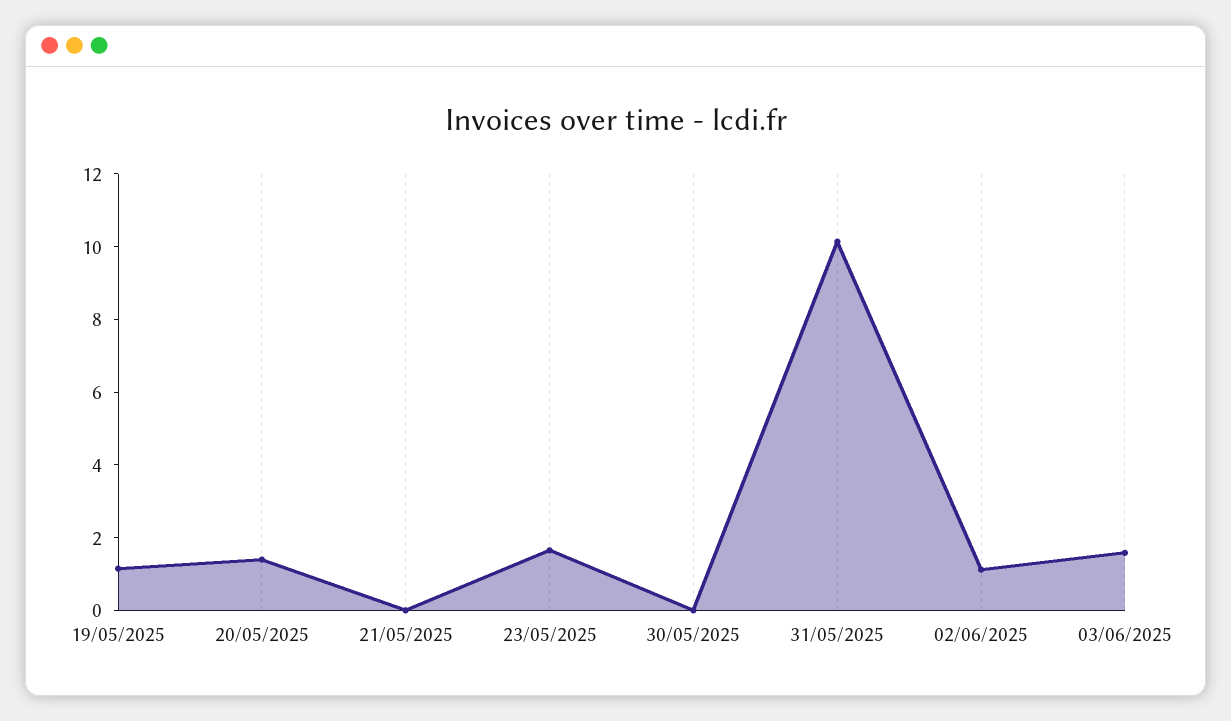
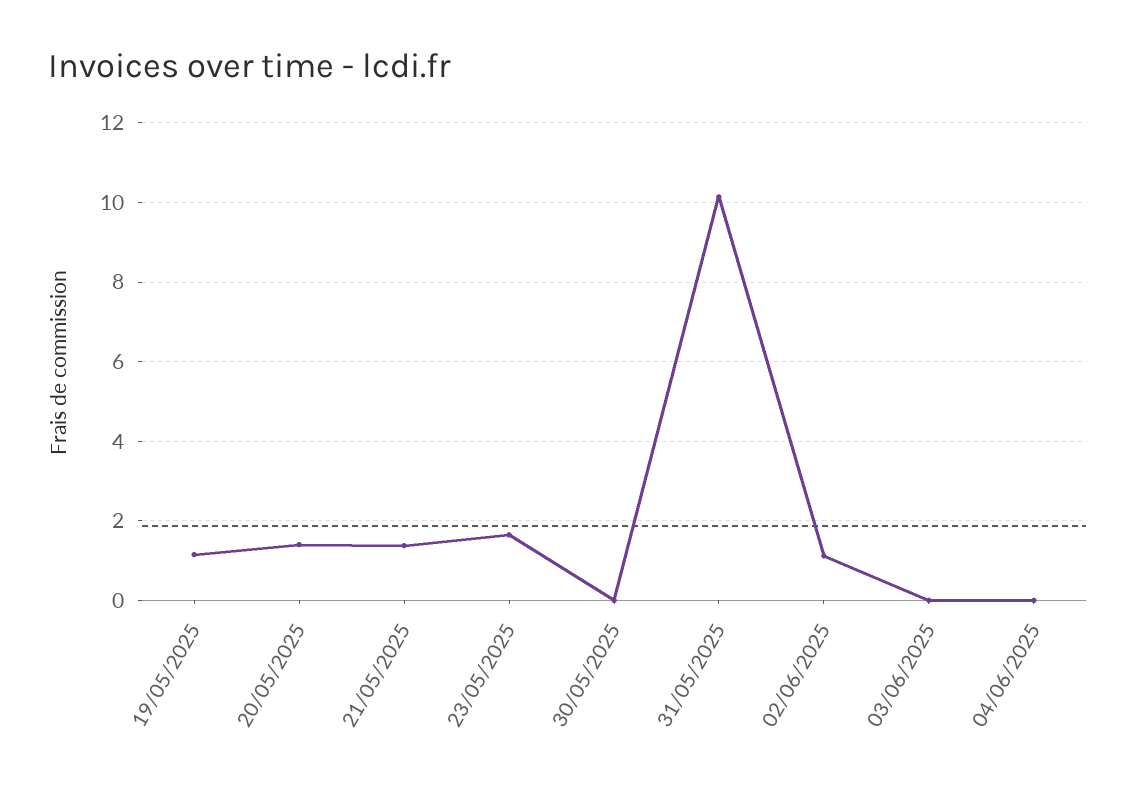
21/05/2025: 0 -> 1.4
03/06/2025: 1.5 -> 0
04/06/2025: none -> 0

